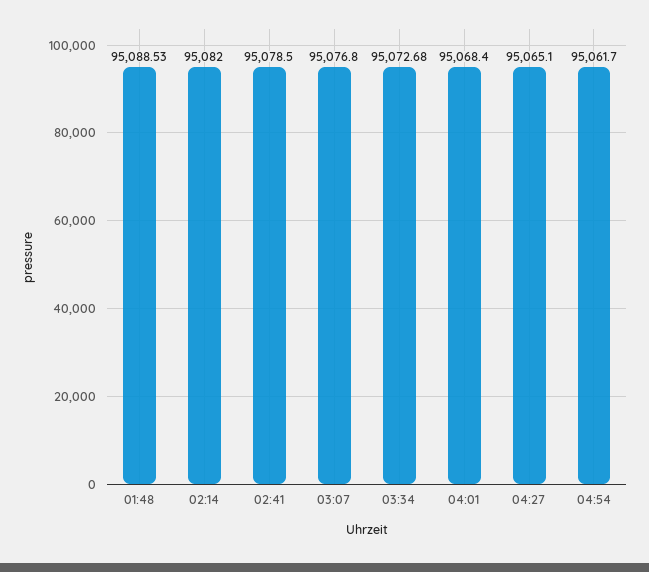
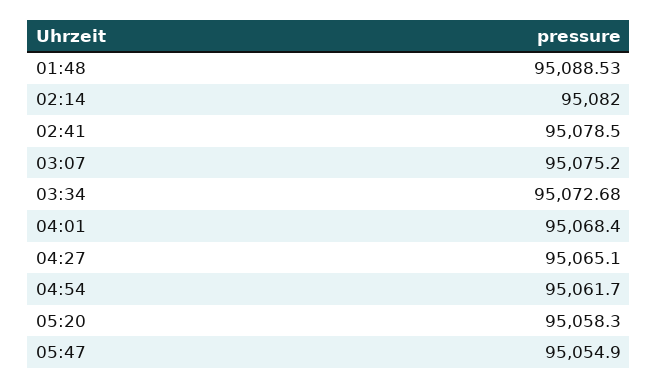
03:07: 95076.8 -> 95075.2
05:20: none -> 95058.3
05:47: none -> 95054.9

